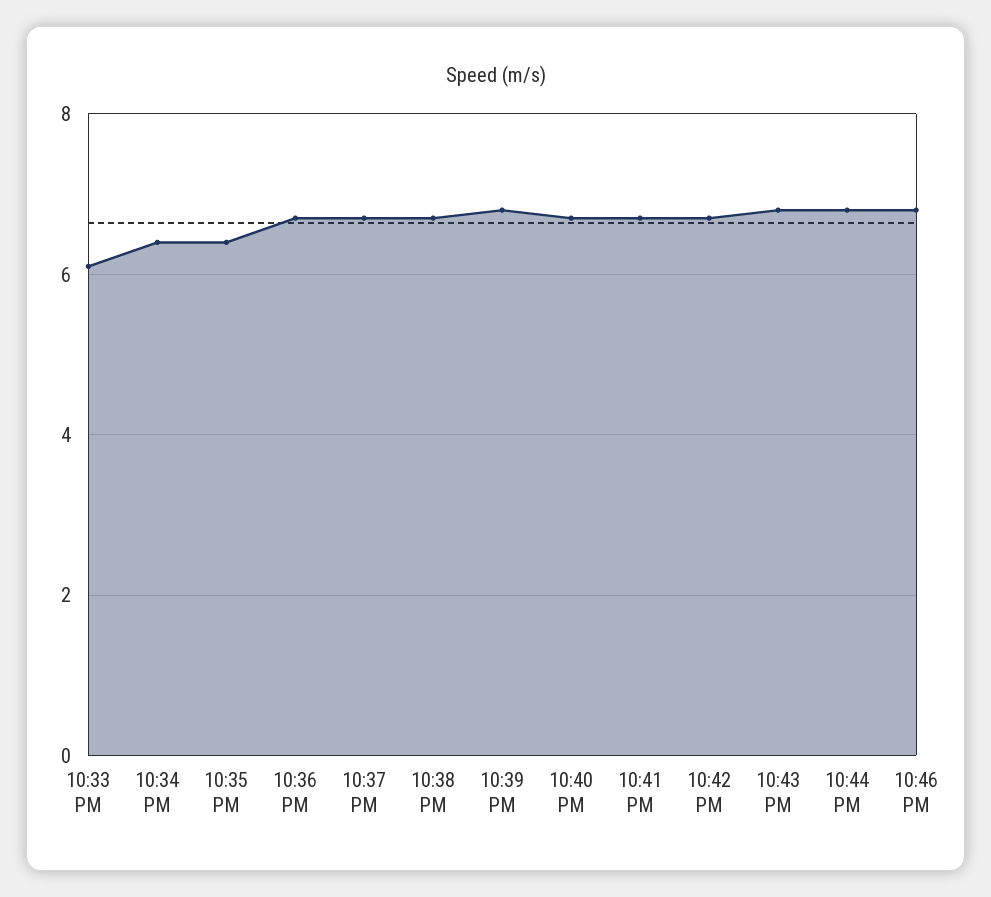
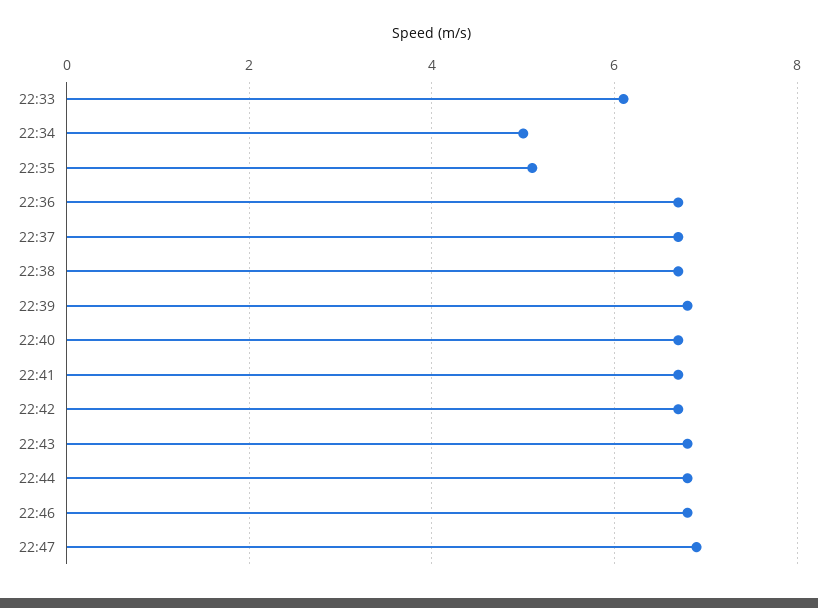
10:34 PM: 6.5 -> 5
10:35 PM: 6.5 -> 5
22:47: none -> 7

